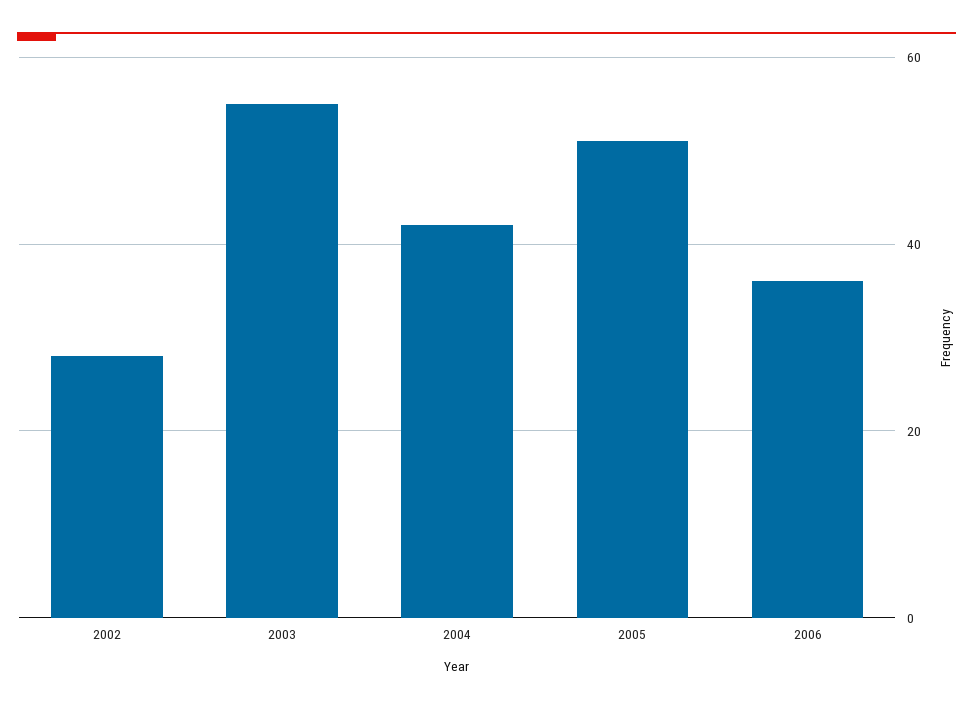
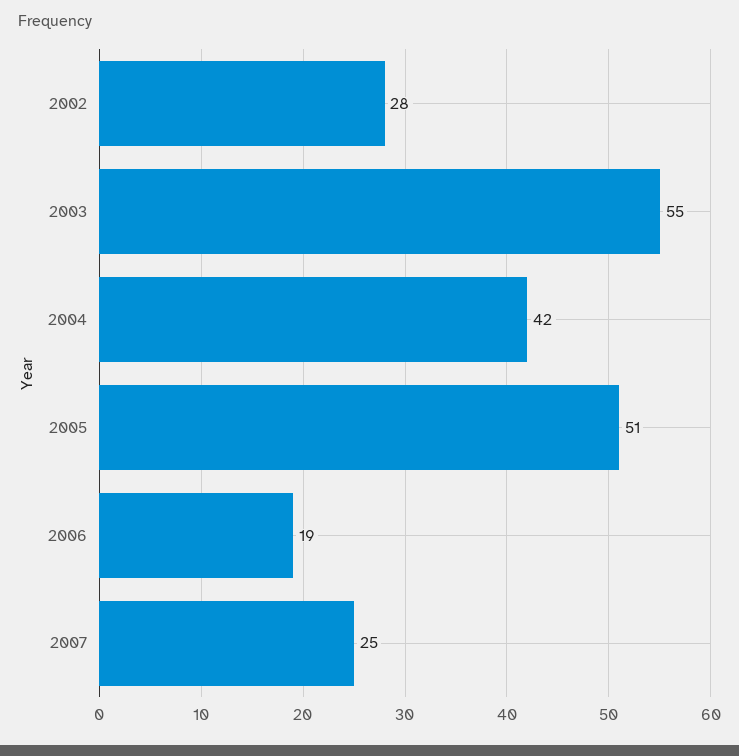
2006: 35 -> 19
2007: none -> 25

